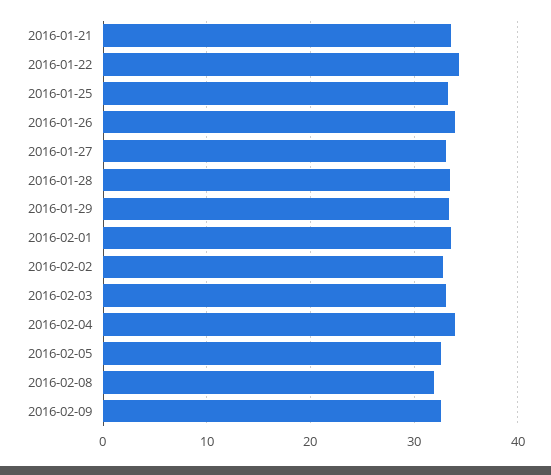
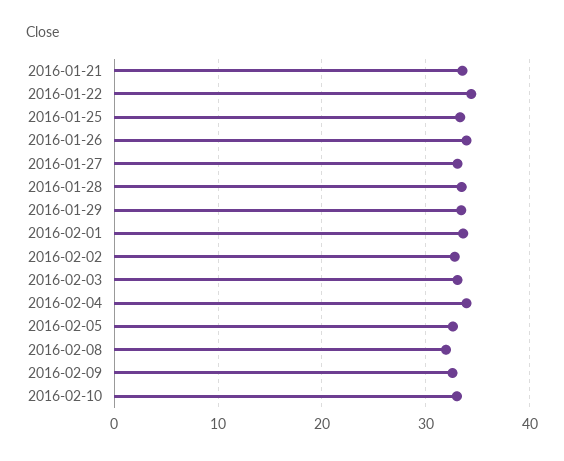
2016-02-10: none -> 33

